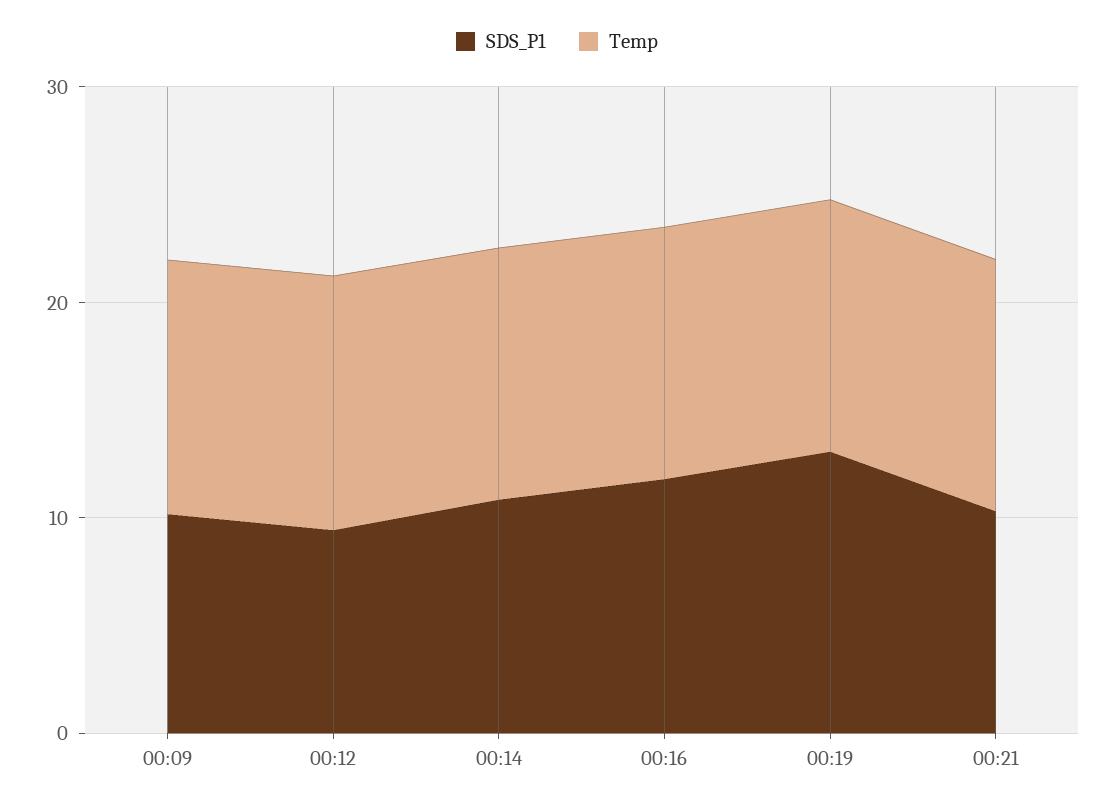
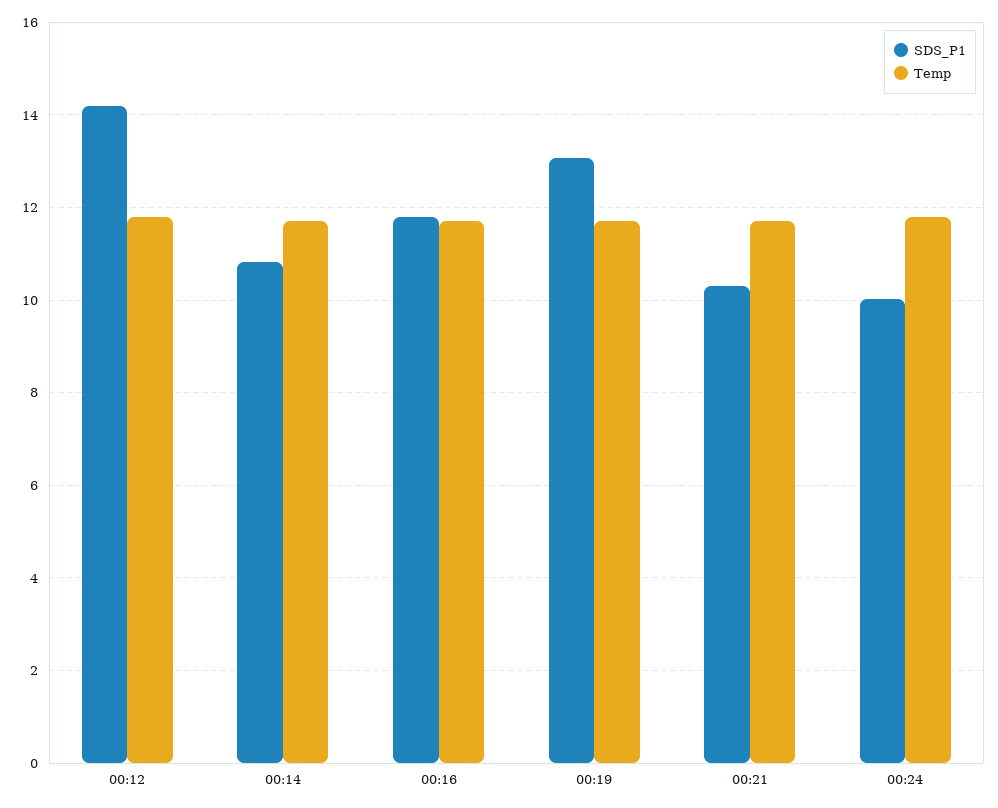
SDS_P1, 00:09: 10 -> none
Temp, 00:09: 12 -> none
SDS_P1, 00:12: 10 -> 14.2
SDS_P1, 00:24: none -> 10
Temp, 00:24: none -> 11.8

